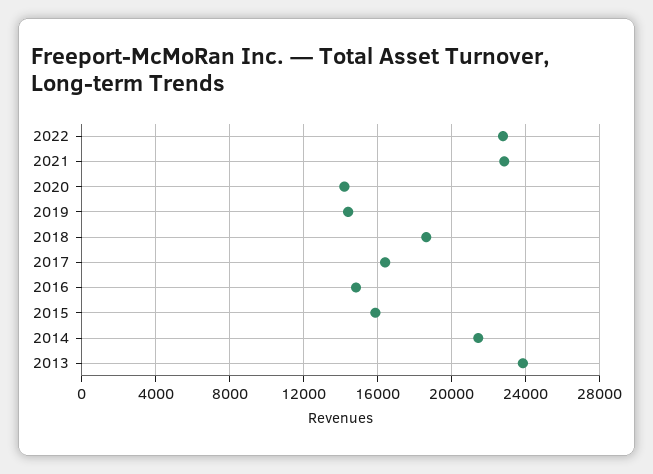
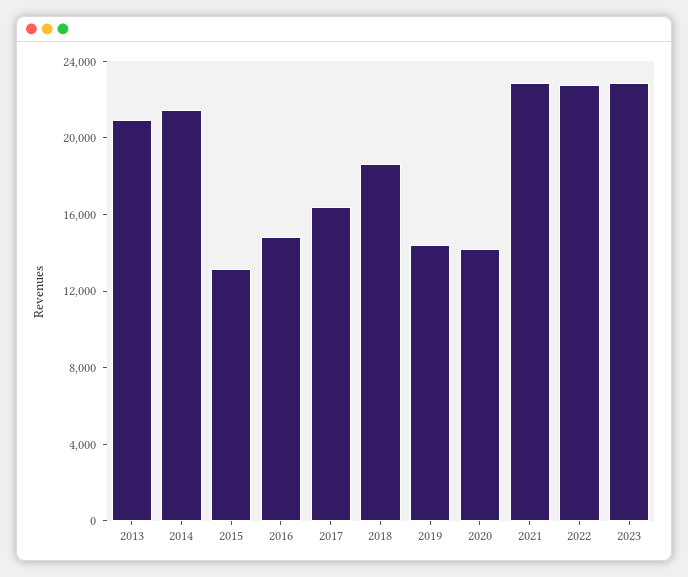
2015: 16000 -> 13000
2013: 24000 -> 21000
2023: none -> 23000

